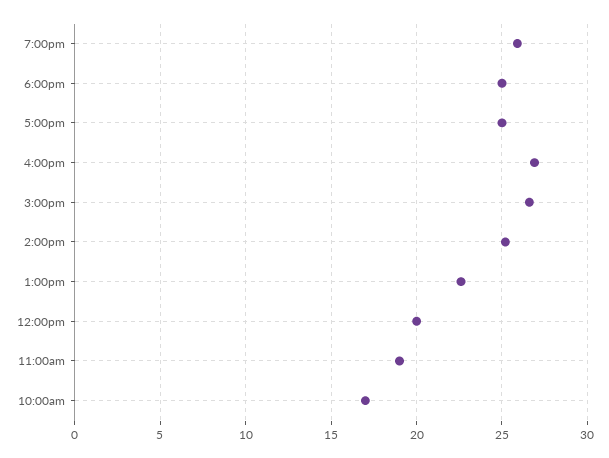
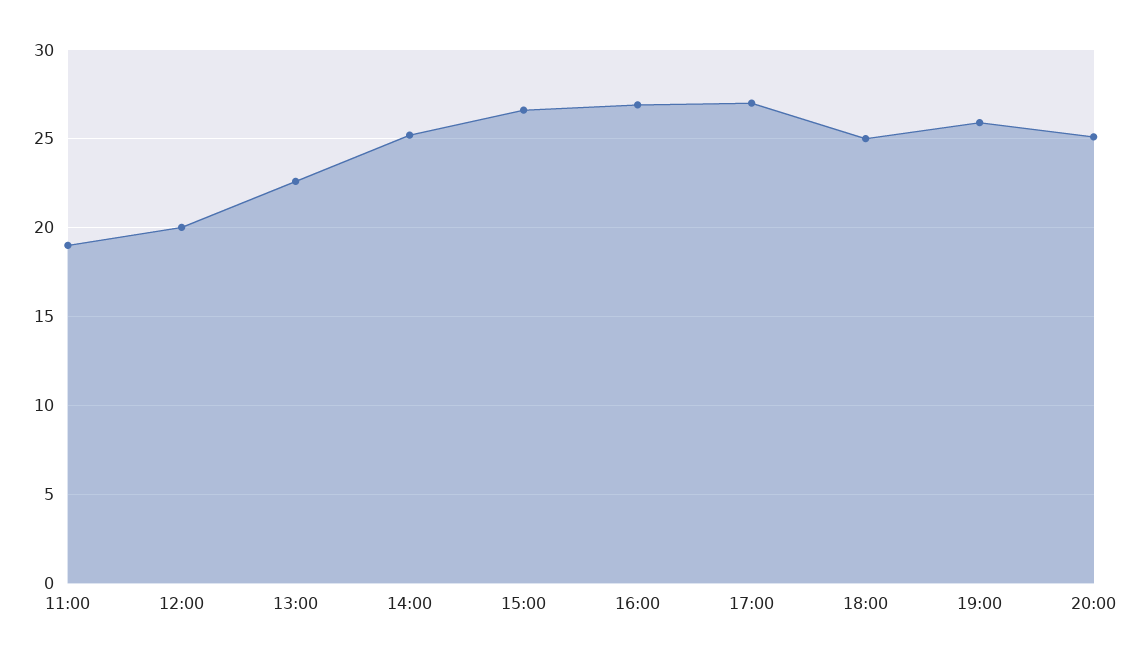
5:00pm: 25 -> 27
10:00am: 17 -> none
20:00: none -> 25

